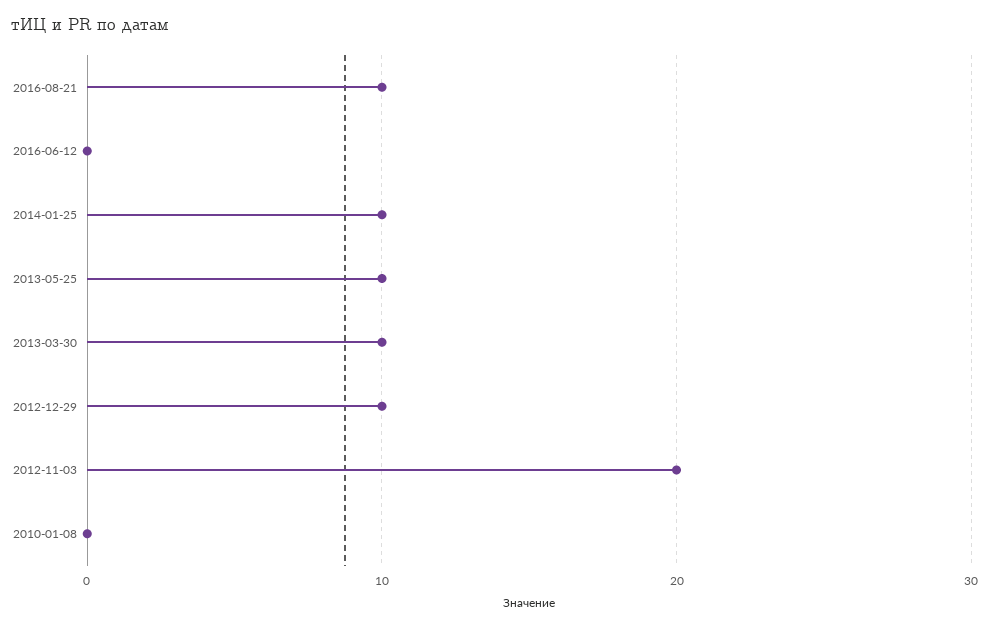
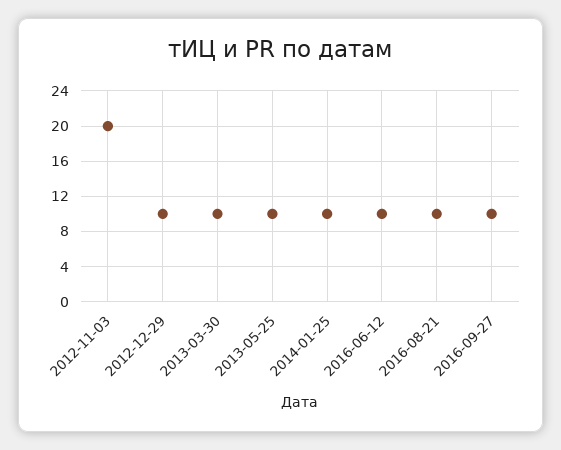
2016-06-12: 0 -> 10
2010-01-08: 0 -> none
2016-09-27: none -> 10

